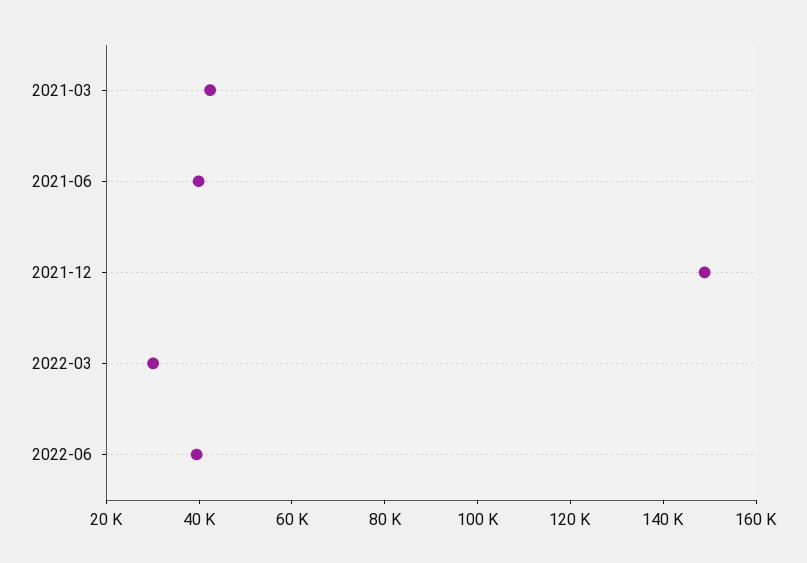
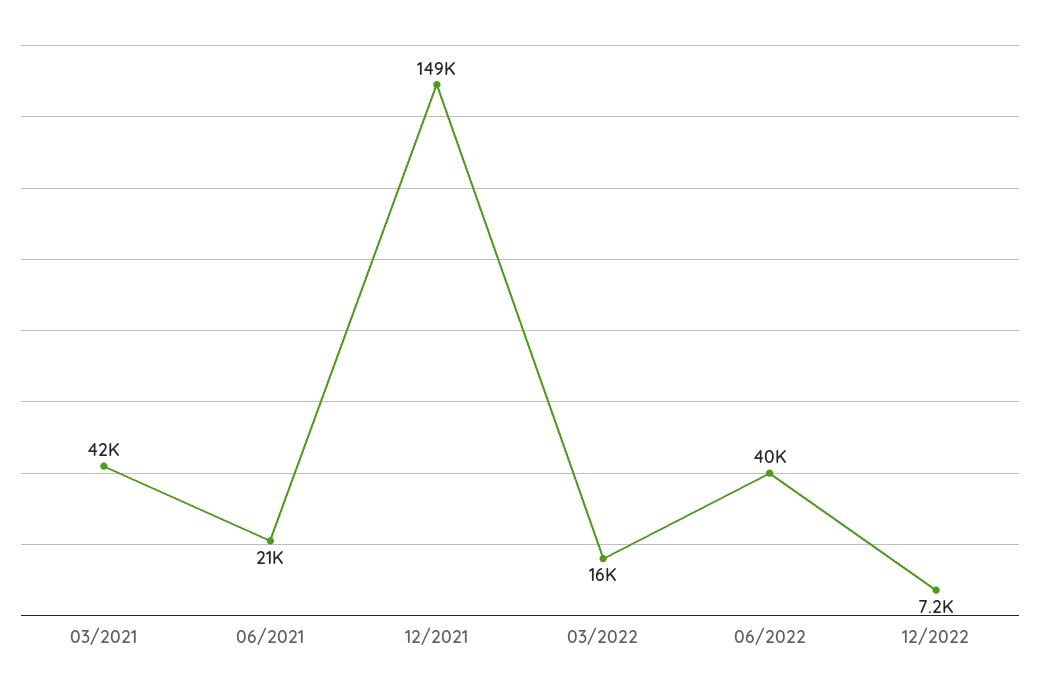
2021-06: 40000 -> 21000
2022-03: 30000 -> 16000
12/2022: none -> 7200

